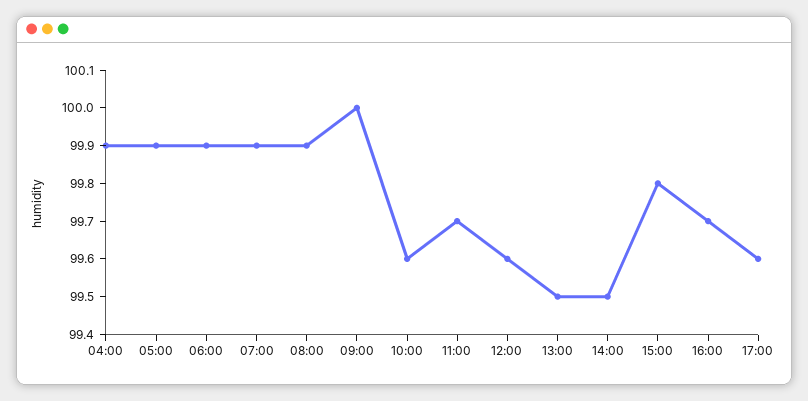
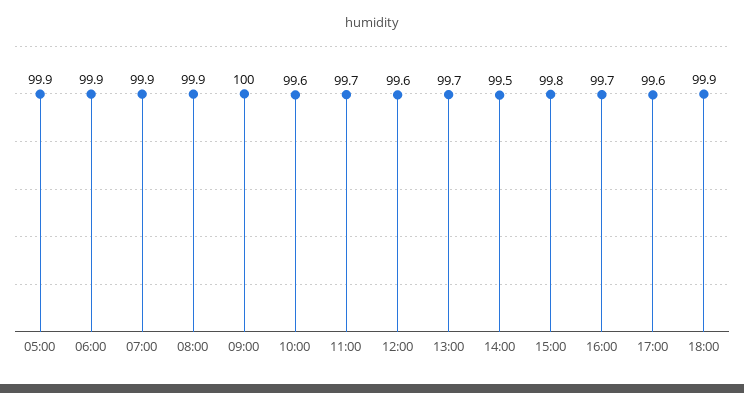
04:00: 99.9 -> none
13:00: 99.5 -> 99.7
18:00: none -> 99.9

